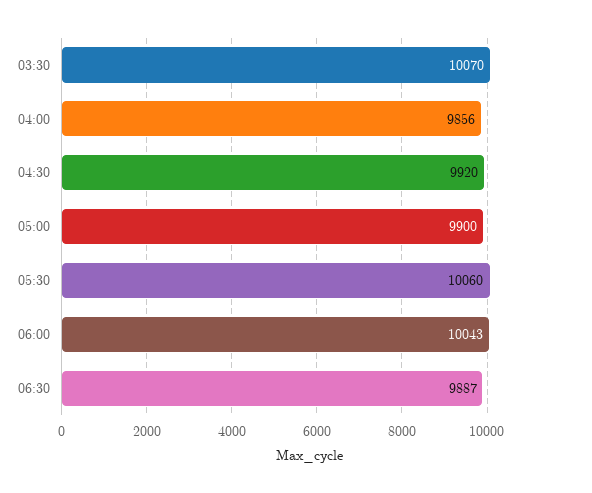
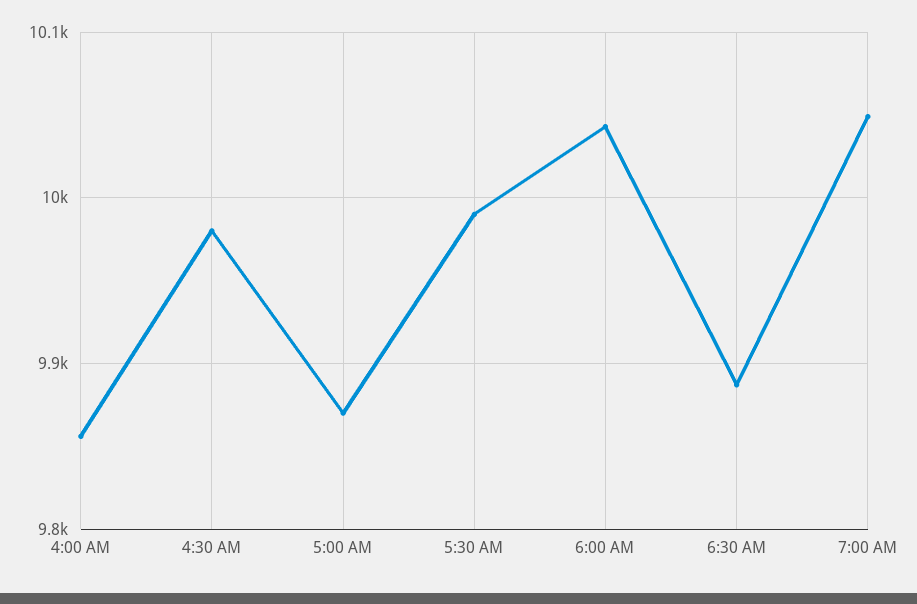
03:30: 10070 -> none
04:30: 9920 -> 9980
05:00: 9900 -> 9870
05:30: 10060 -> 9990
7:00 AM: none -> 10050

